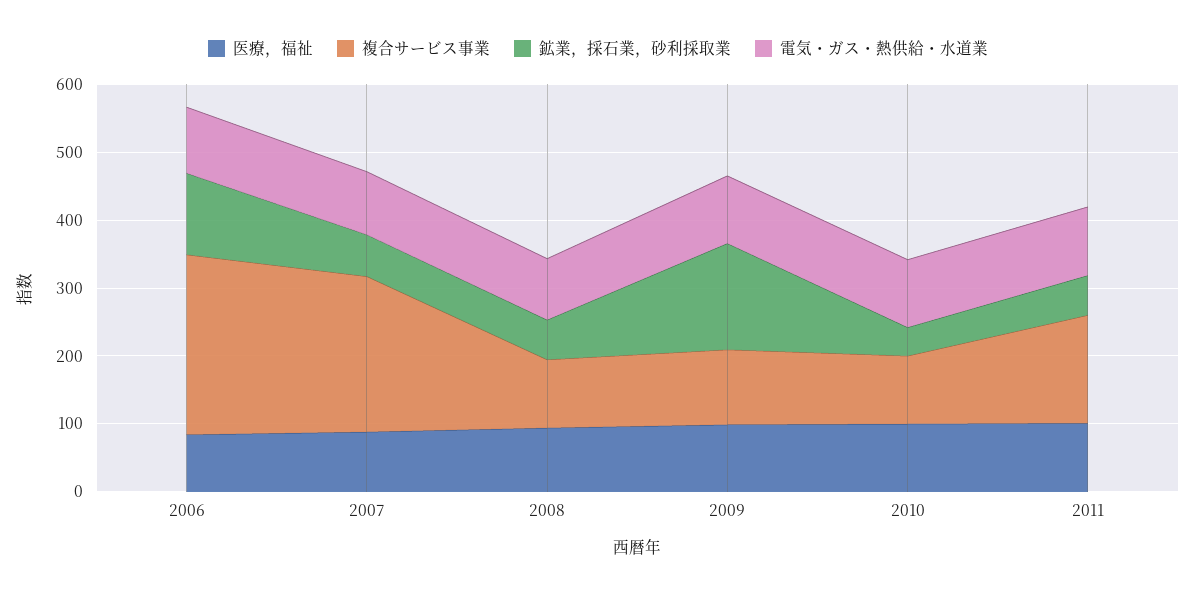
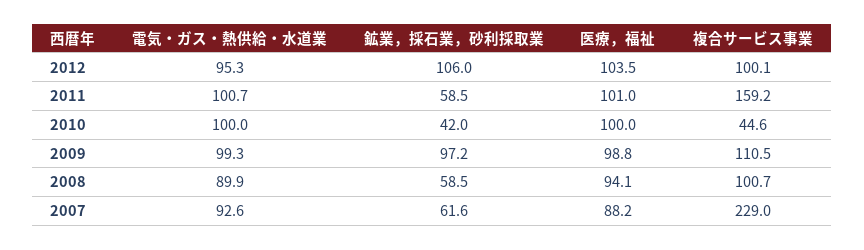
医療，福祉, 2006: 80 -> none
複合サービス事業, 2006: 260 -> none
鉱業，採石業，砂利採取業, 2006: 120 -> none
電気・ガス・熱供給・水道業, 2006: 100 -> none
鉱業，採石業，砂利採取業, 2009: 160 -> 97.2
複合サービス事業, 2010: 100 -> 44.6
電気・ガス・熱供給・水道業, 2012: none -> 95.3
鉱業，採石業，砂利採取業, 2012: none -> 106
医療，福祉, 2012: none -> 103.5
複合サービス事業, 2012: none -> 100.1

